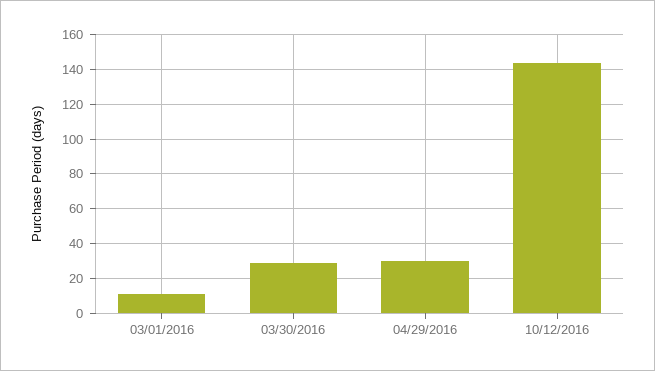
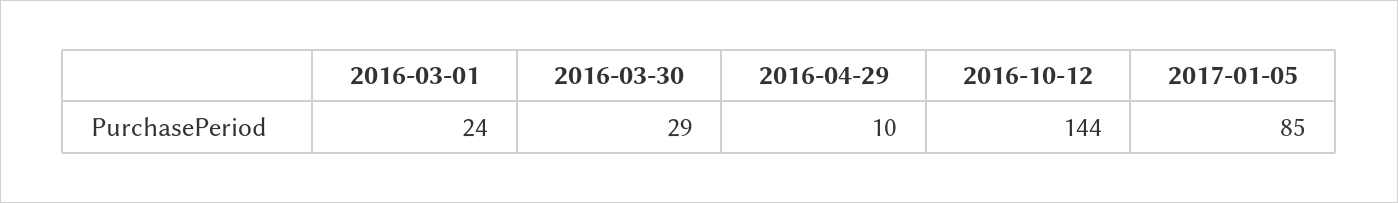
03/01/2016: 10 -> 24
04/29/2016: 30 -> 10
2017-01-05: none -> 85

